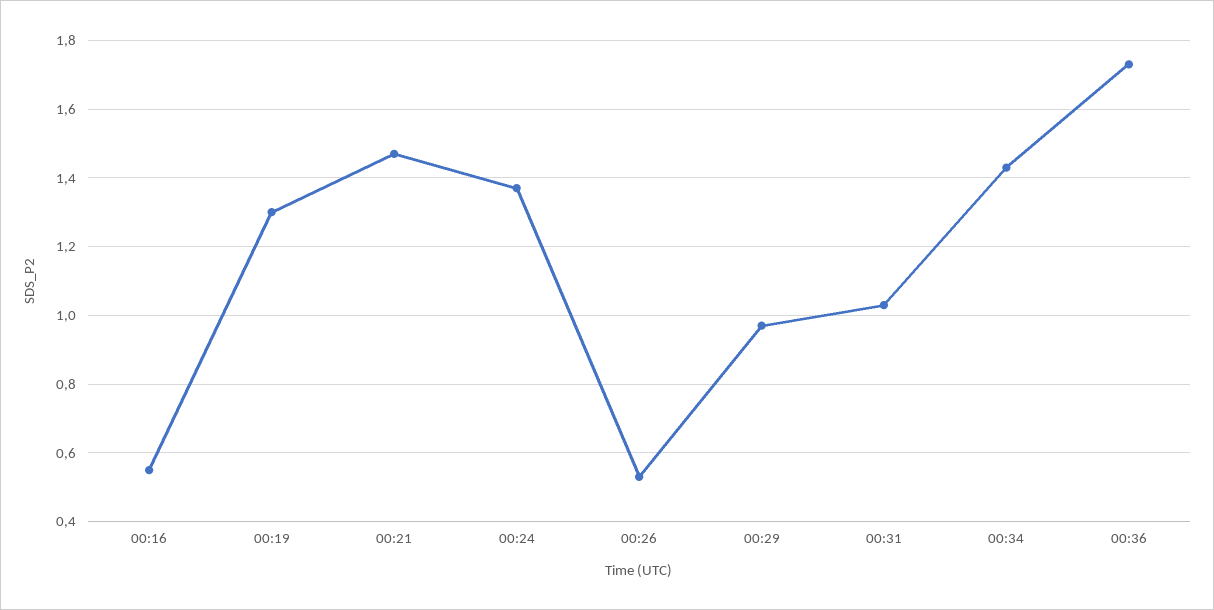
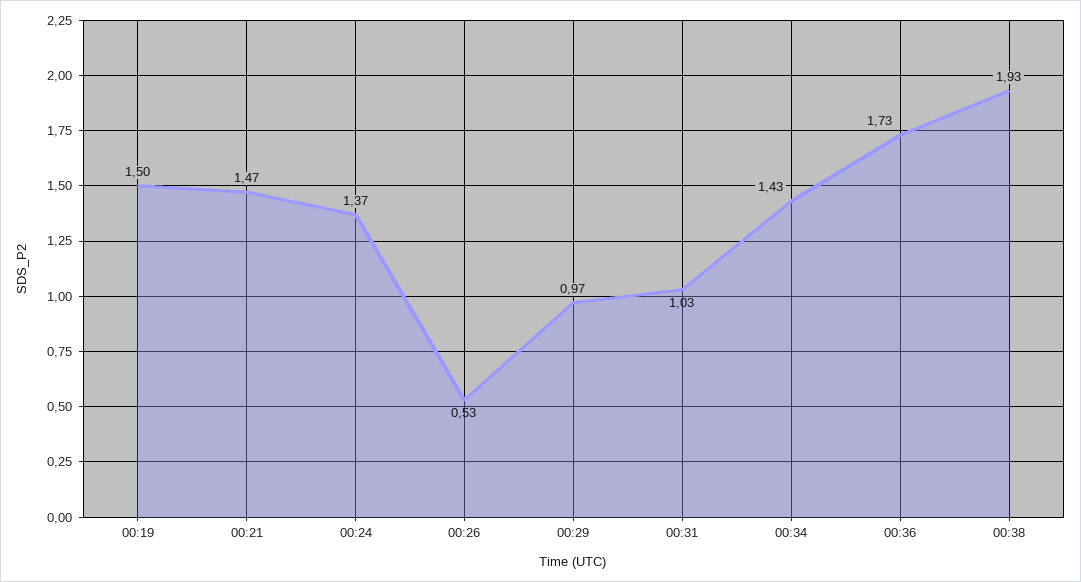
00:16: 0.55 -> none
00:19: 1.3 -> 1.5
00:38: none -> 1.93

